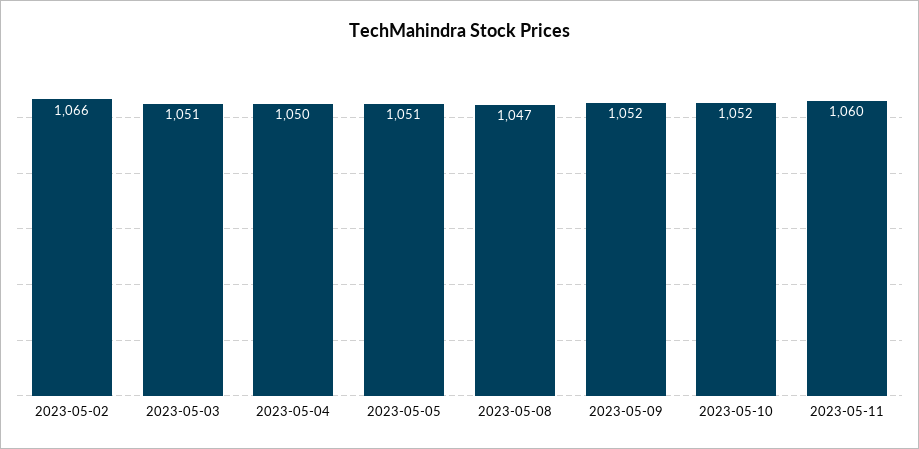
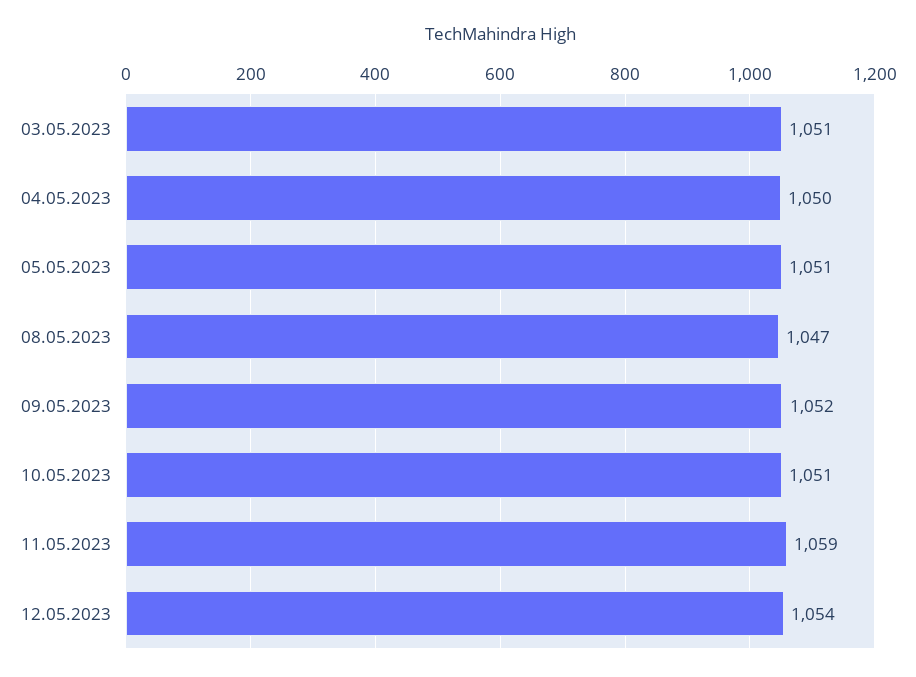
2023-05-02: 1066 -> none
2023-05-10: 1052 -> 1051
2023-05-11: 1060 -> 1059
12.05.2023: none -> 1054

